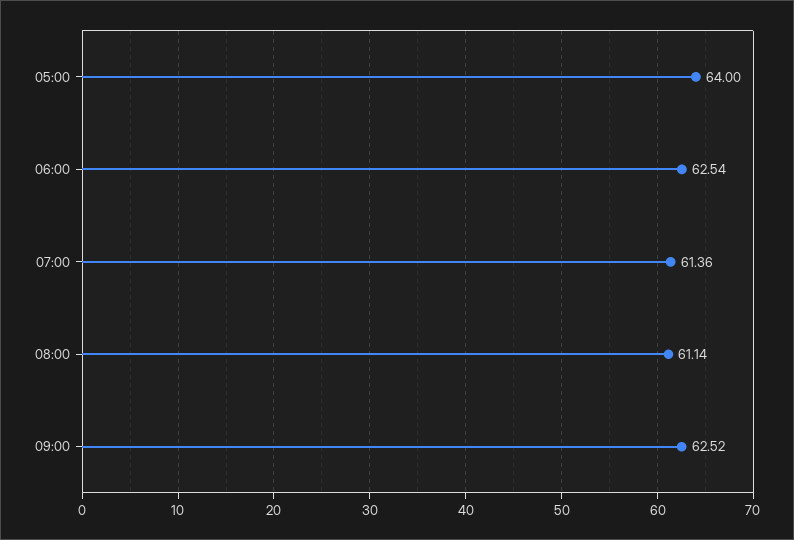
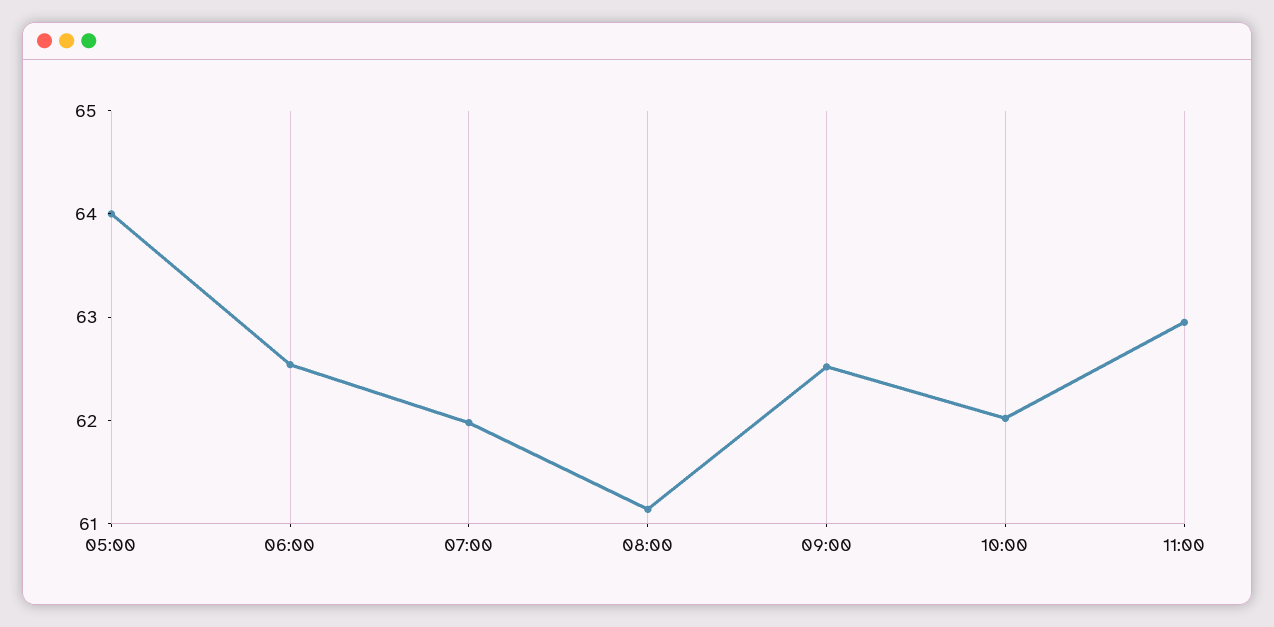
07:00: 61.36 -> 62
10:00: none -> 62
11:00: none -> 63

